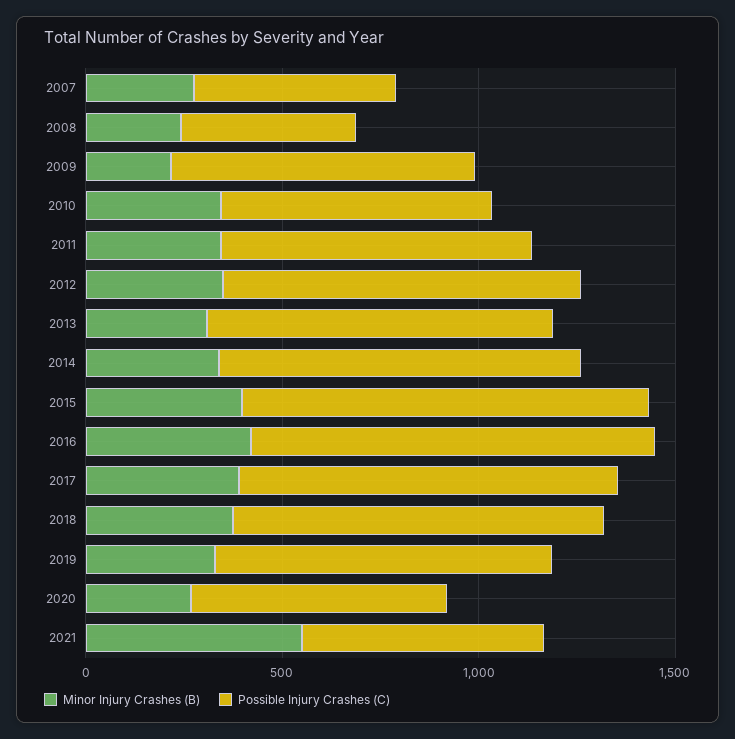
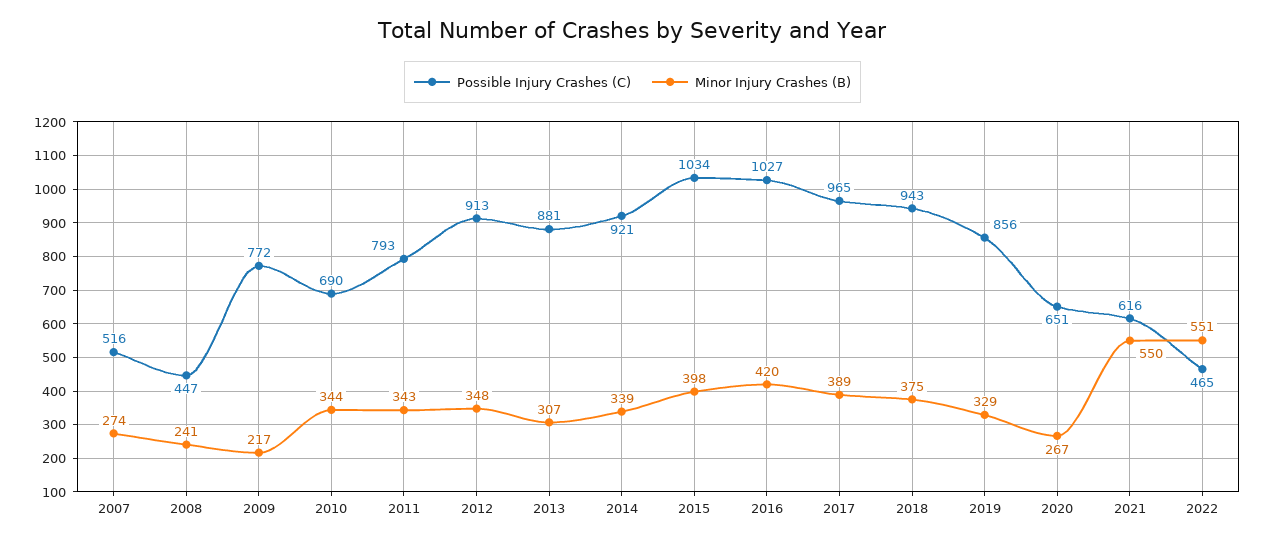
Possible Injury Crashes (C), 2022: none -> 465
Minor Injury Crashes (B), 2022: none -> 551

